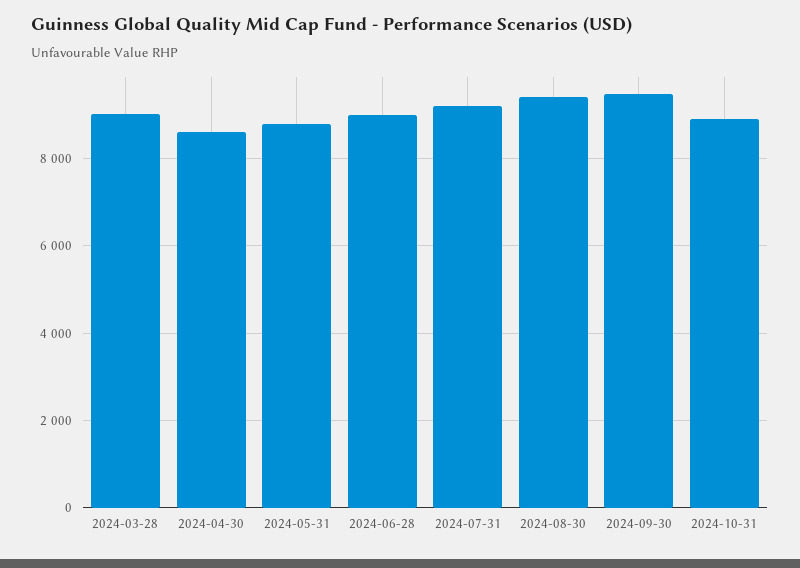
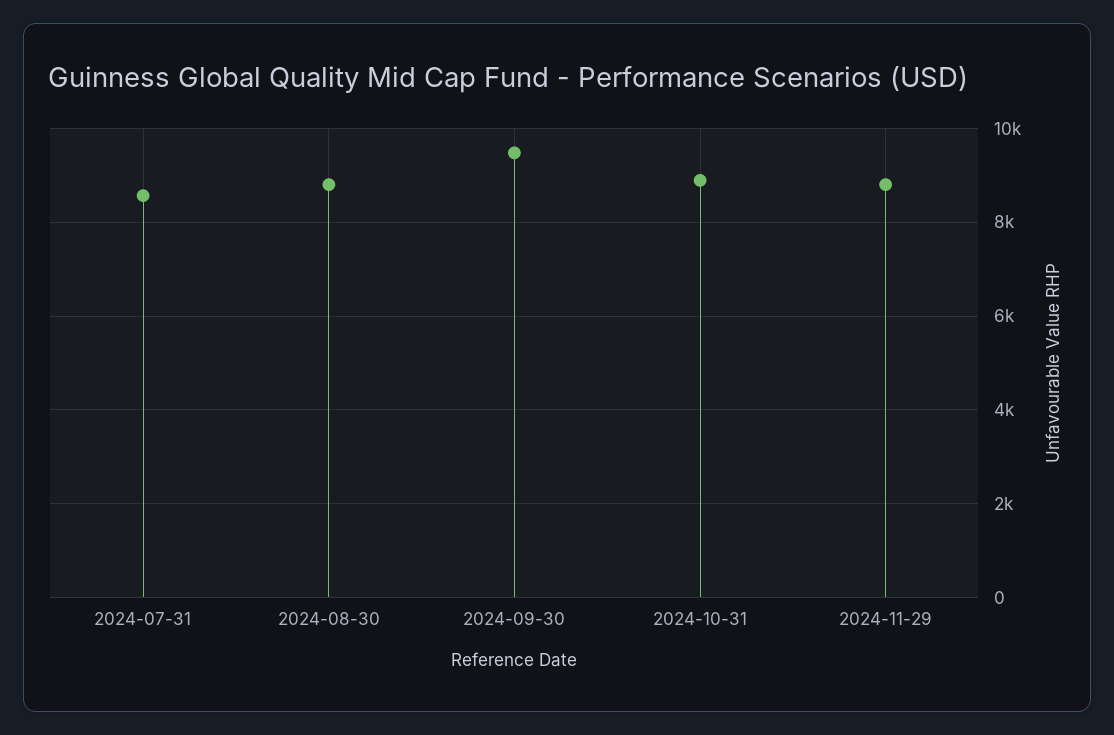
2024-03-28: 9000 -> none
2024-04-30: 8600 -> none
2024-05-31: 8800 -> none
2024-06-28: 9000 -> none
2024-07-31: 9200 -> 8600
2024-08-30: 9400 -> 8800
2024-11-29: none -> 8800

